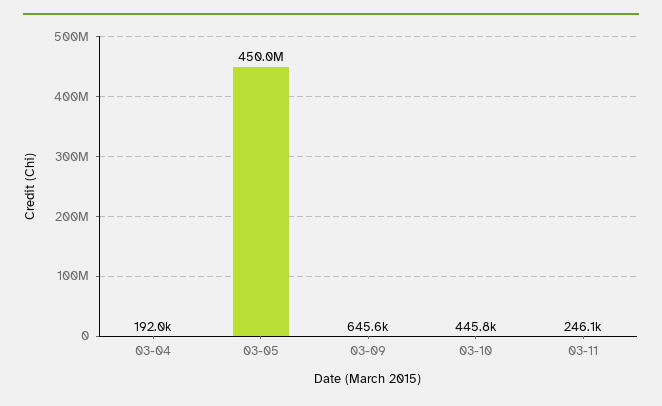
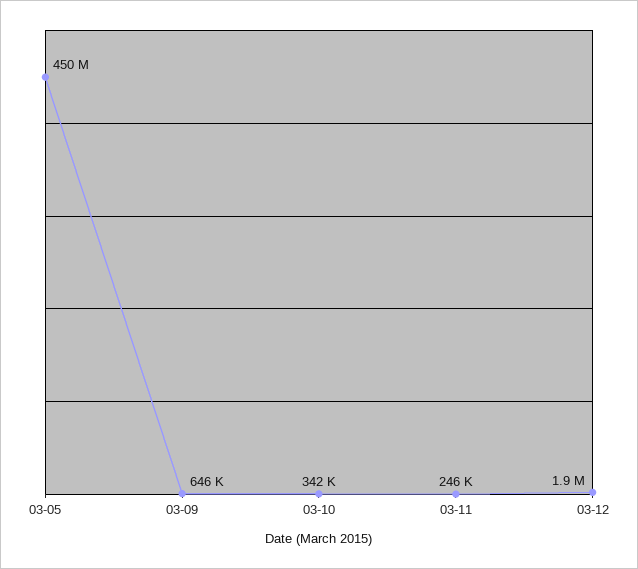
03-04: 192000 -> none
03-10: 445800 -> 342000
03-12: none -> 1900000

